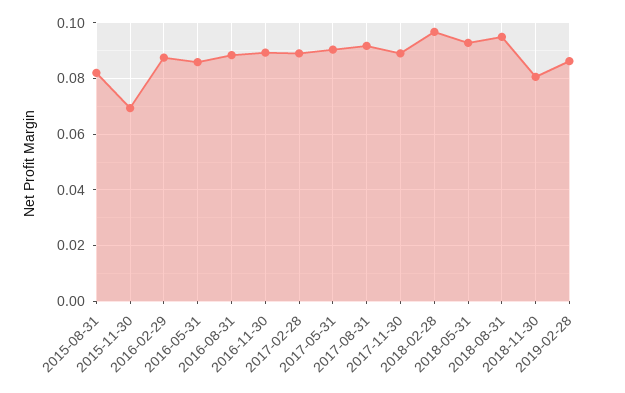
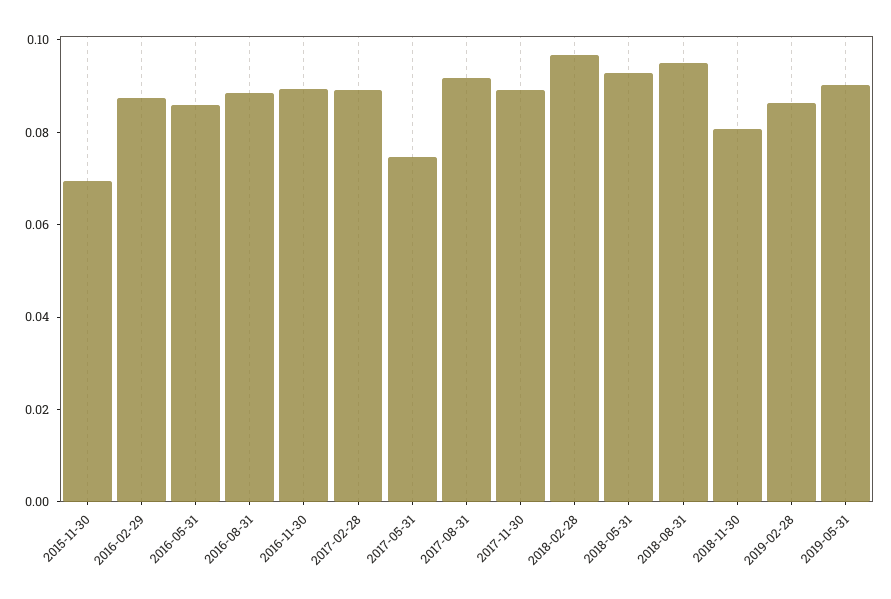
2015-08-31: 0.0825 -> none
2017-05-31: 0.09 -> 0.075
2019-05-31: none -> 0.09

